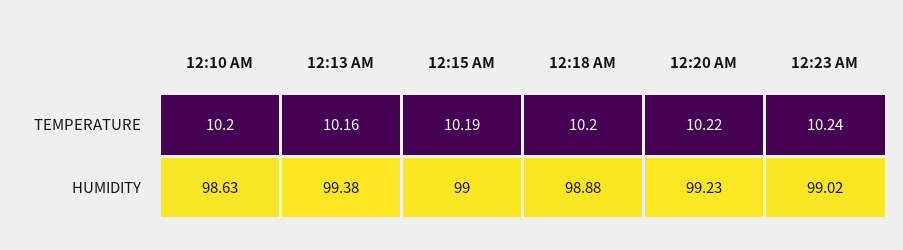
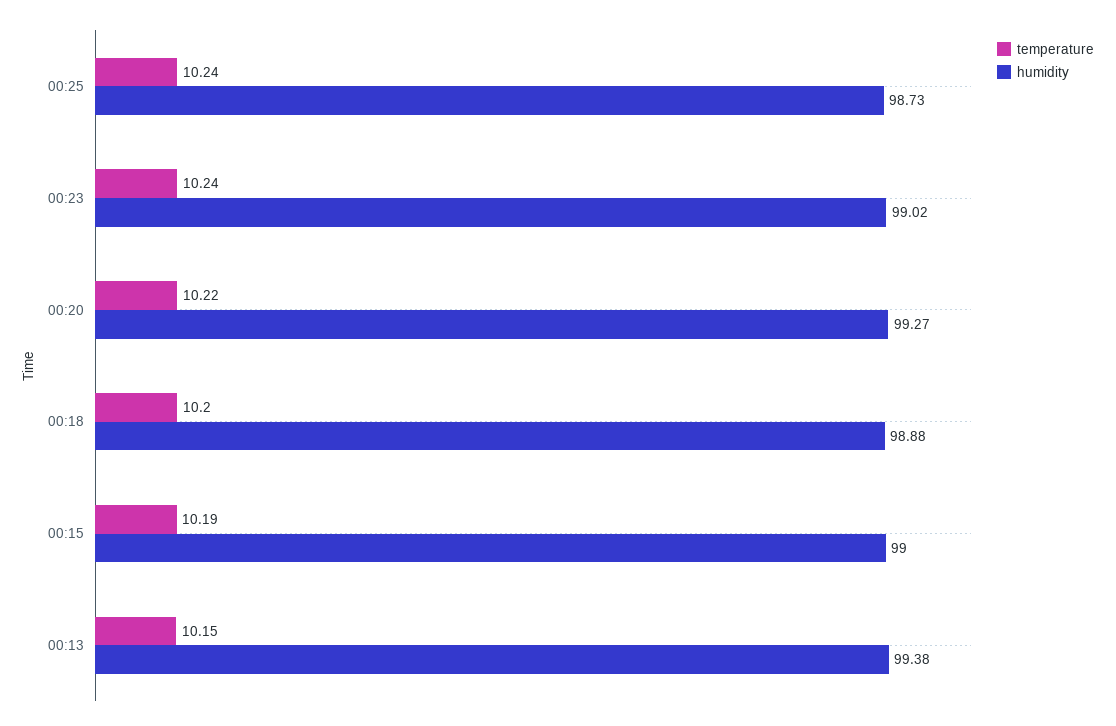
TEMPERATURE, 12:10 AM: 10.2 -> none
TEMPERATURE, 12:13 AM: 10.16 -> 10.15
HUMIDITY, 12:10 AM: 98.63 -> none
HUMIDITY, 12:20 AM: 99.23 -> 99.27
TEMPERATURE, 00:25: none -> 10.24
HUMIDITY, 00:25: none -> 98.73

